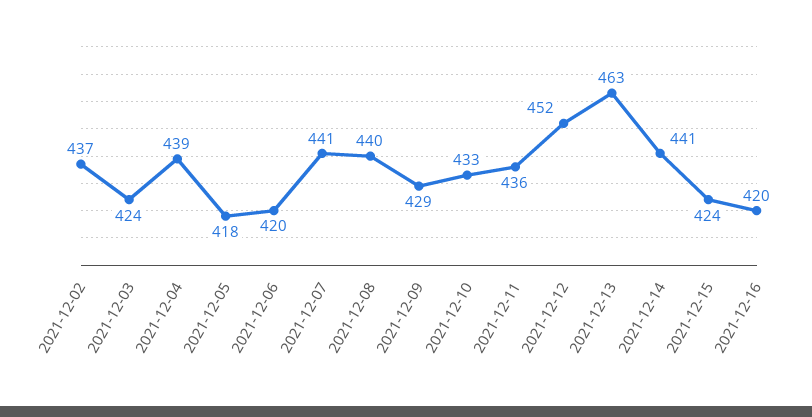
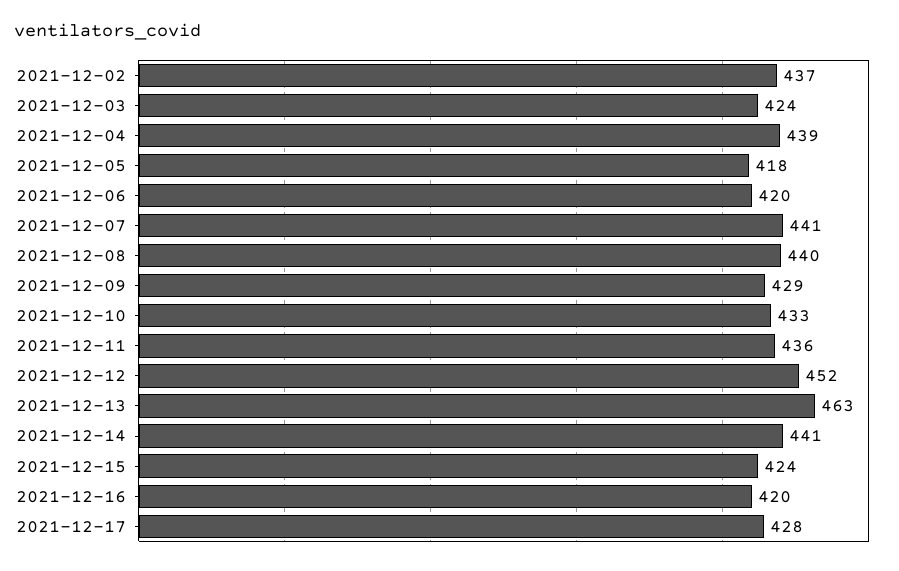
2021-12-17: none -> 428

